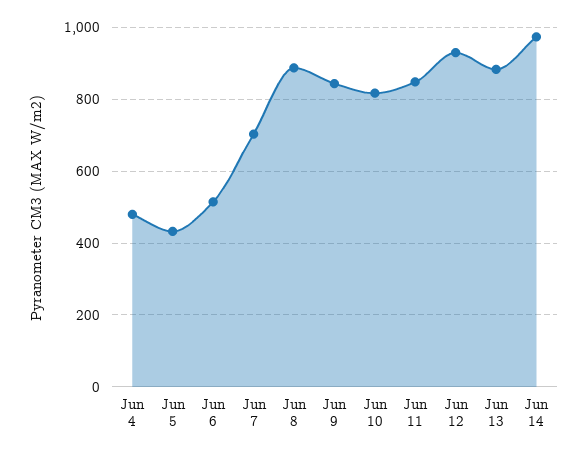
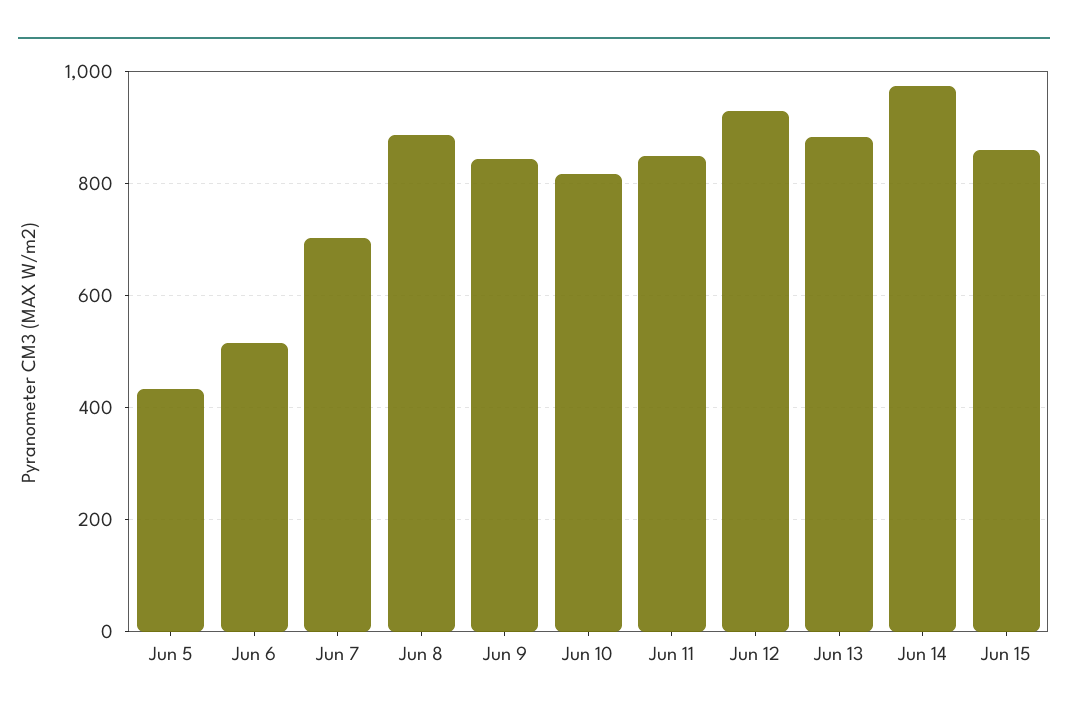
Jun 4: 480 -> none
Jun 15: none -> 860

